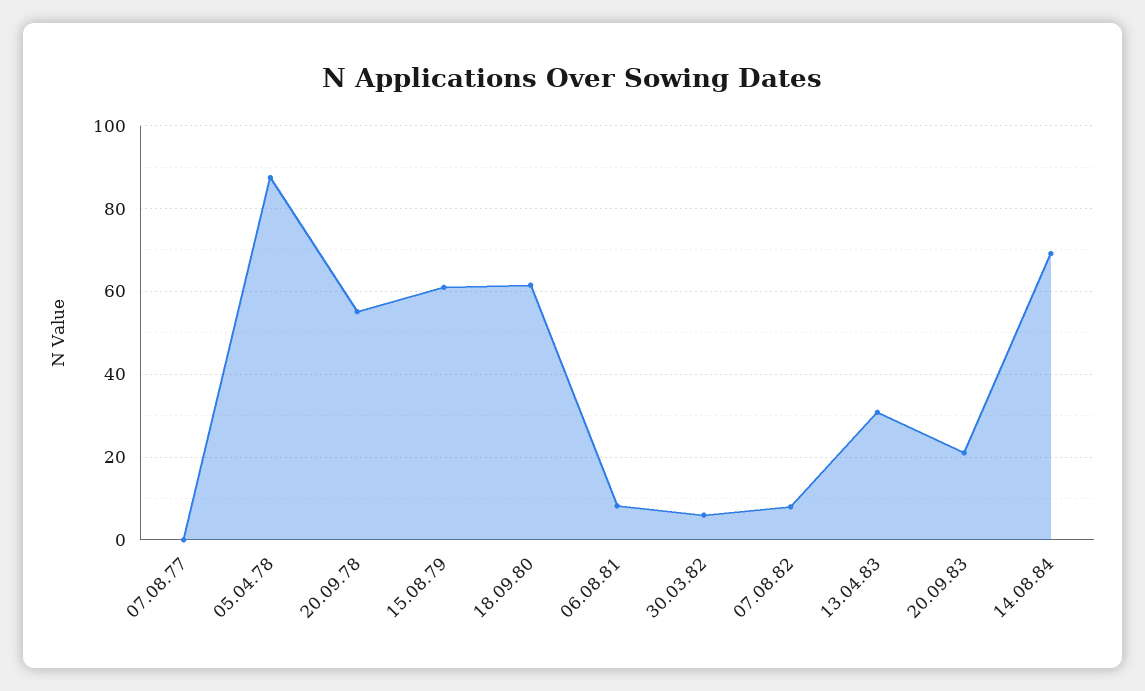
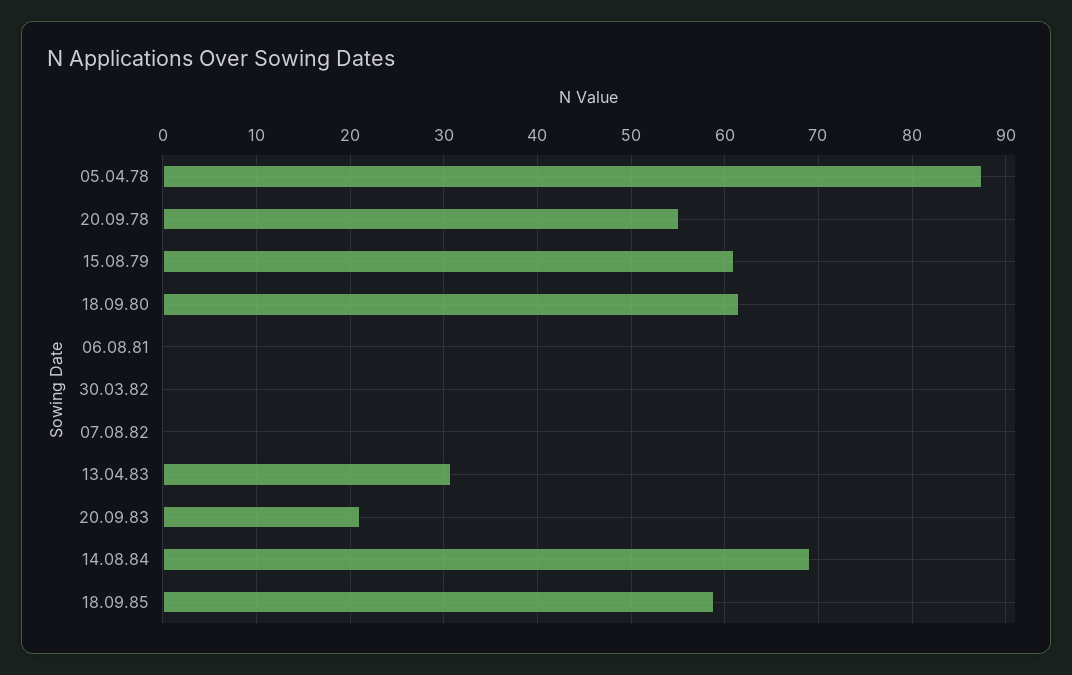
07.08.77: 0 -> none
06.08.81: 8 -> 0
30.03.82: 6 -> 0
07.08.82: 8 -> 0
18.09.85: none -> 59

